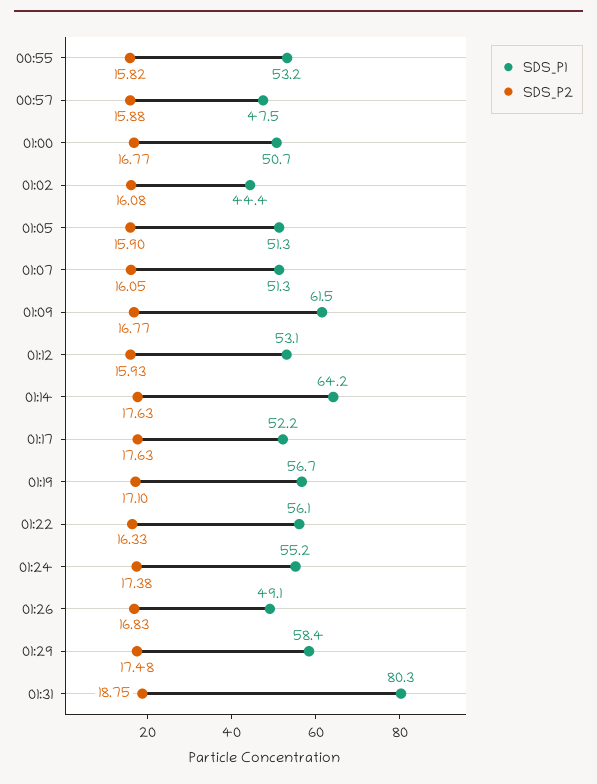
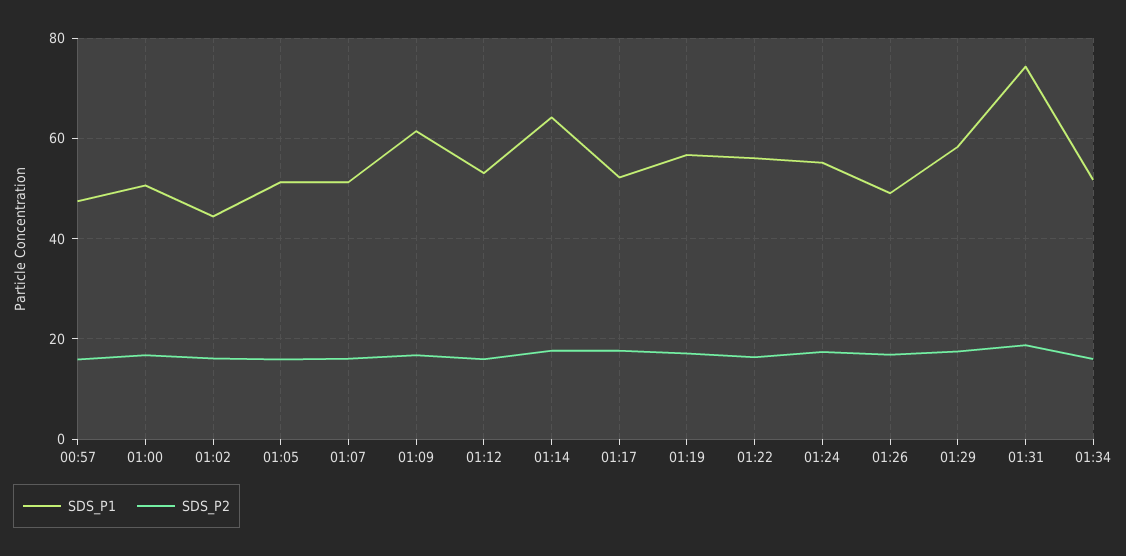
SDS_P1, 00:55: 53.2 -> none
SDS_P2, 00:55: 15.82 -> none
SDS_P1, 01:31: 80.3 -> 74
SDS_P1, 01:34: none -> 52
SDS_P2, 01:34: none -> 16

